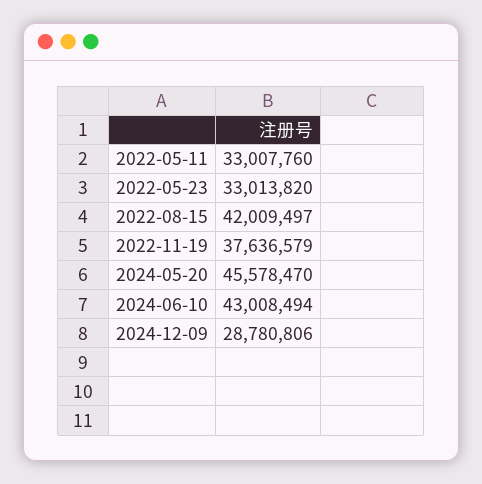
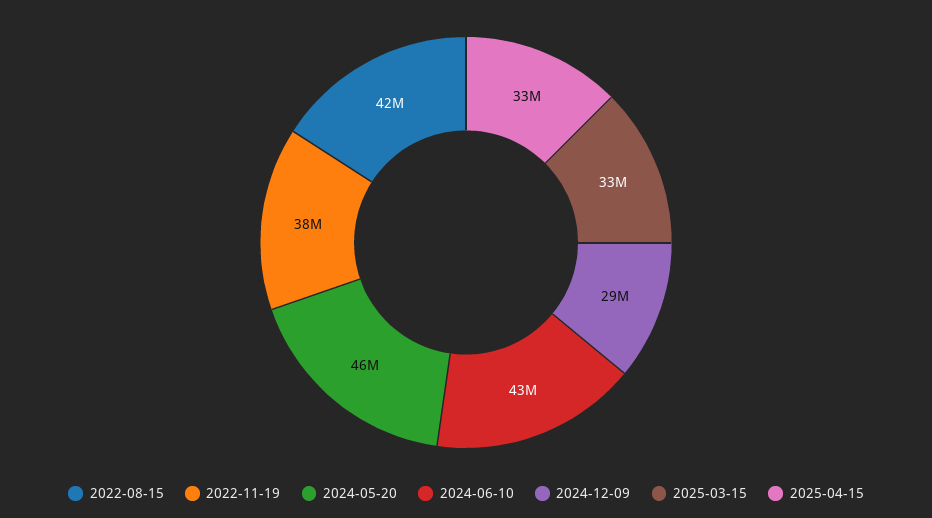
2022-05-11: 33007760 -> none
2022-05-23: 33013820 -> none
2025-03-15: none -> 33000000
2025-04-15: none -> 33000000

